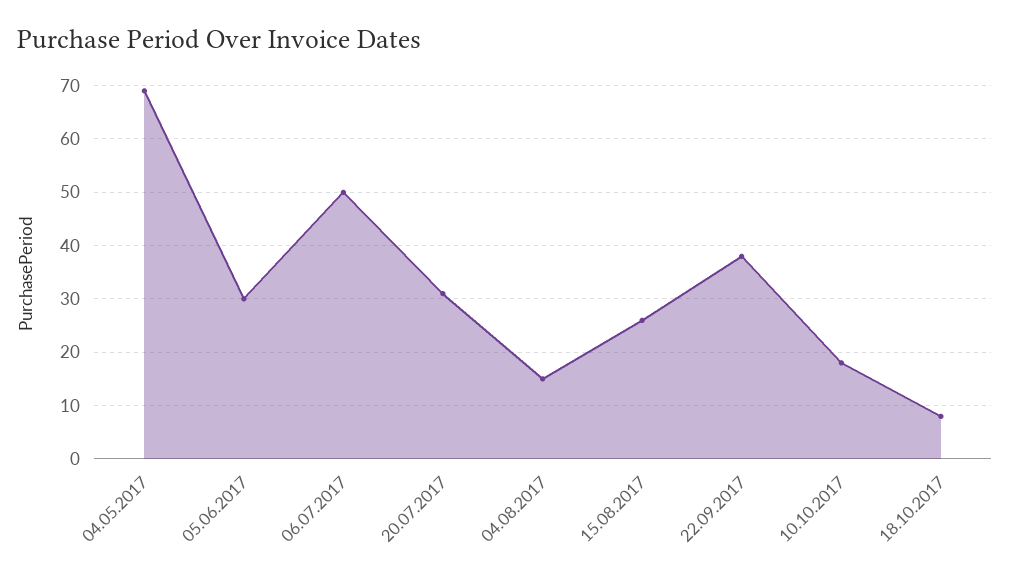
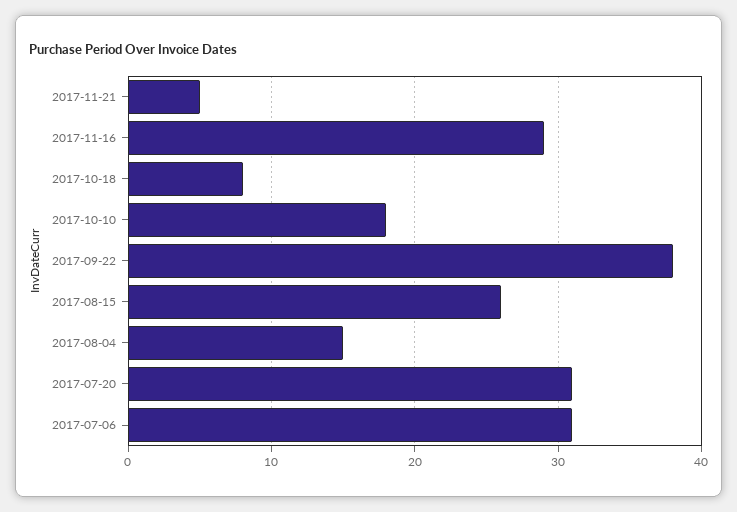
04.05.2017: 70 -> none
05.06.2017: 30 -> none
06.07.2017: 50 -> 31
2017-11-21: none -> 5
2017-11-16: none -> 29

